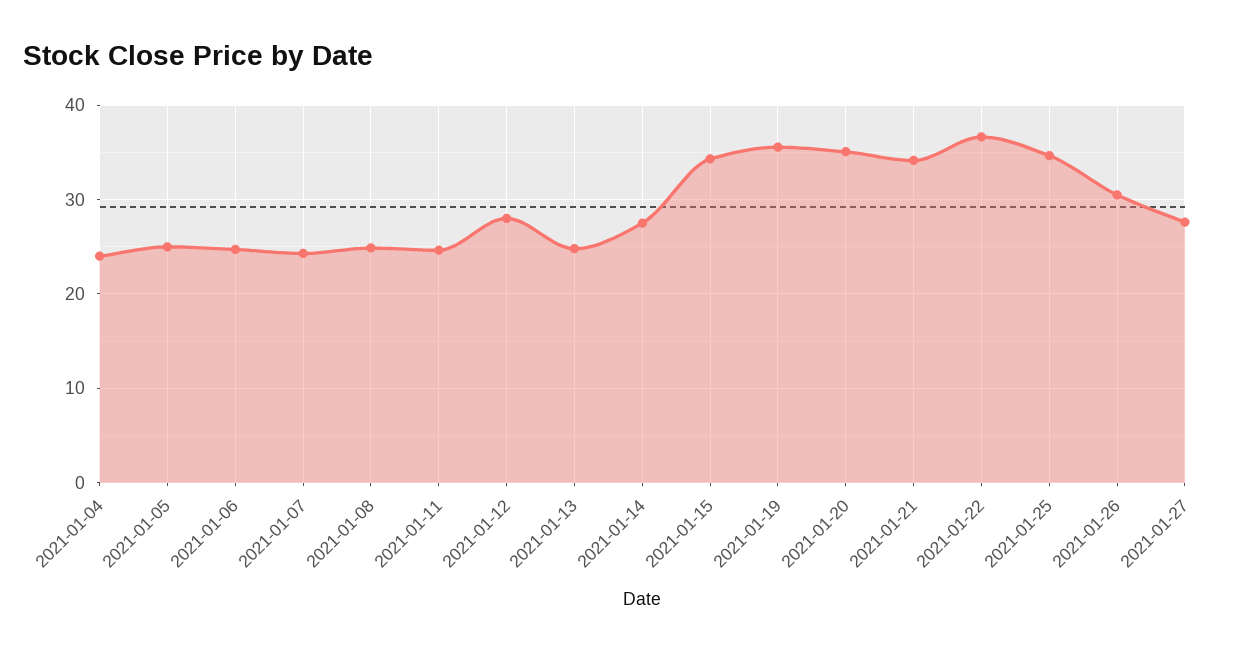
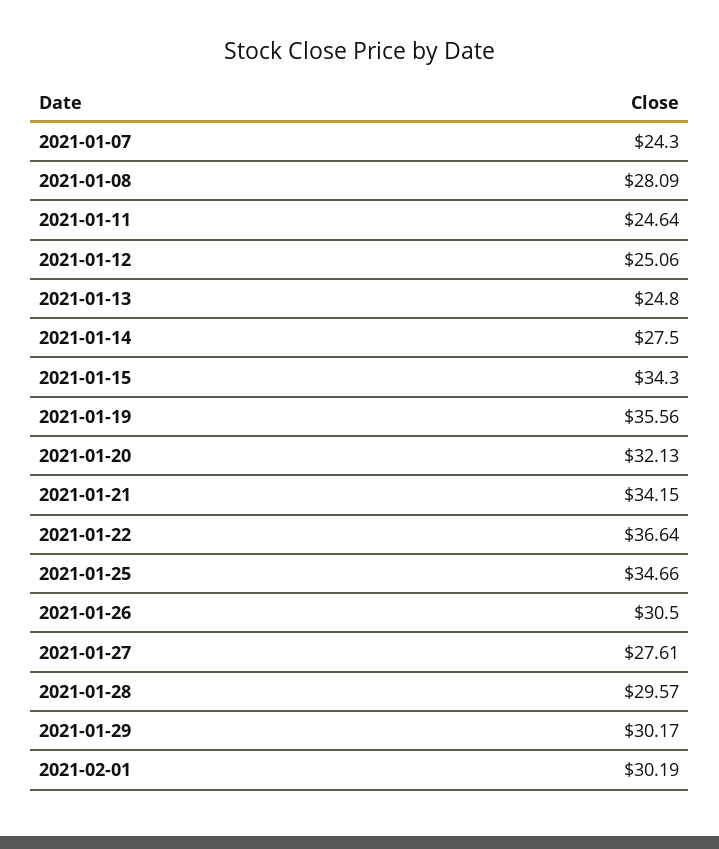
2021-01-04: 24 -> none
2021-01-05: 25 -> none
2021-01-06: 25 -> none
2021-01-08: 25 -> 28.09
2021-01-12: 28 -> 25.06
2021-01-20: 35 -> 32.13
2021-01-28: none -> 29.57
2021-01-29: none -> 30.17
2021-02-01: none -> 30.19

